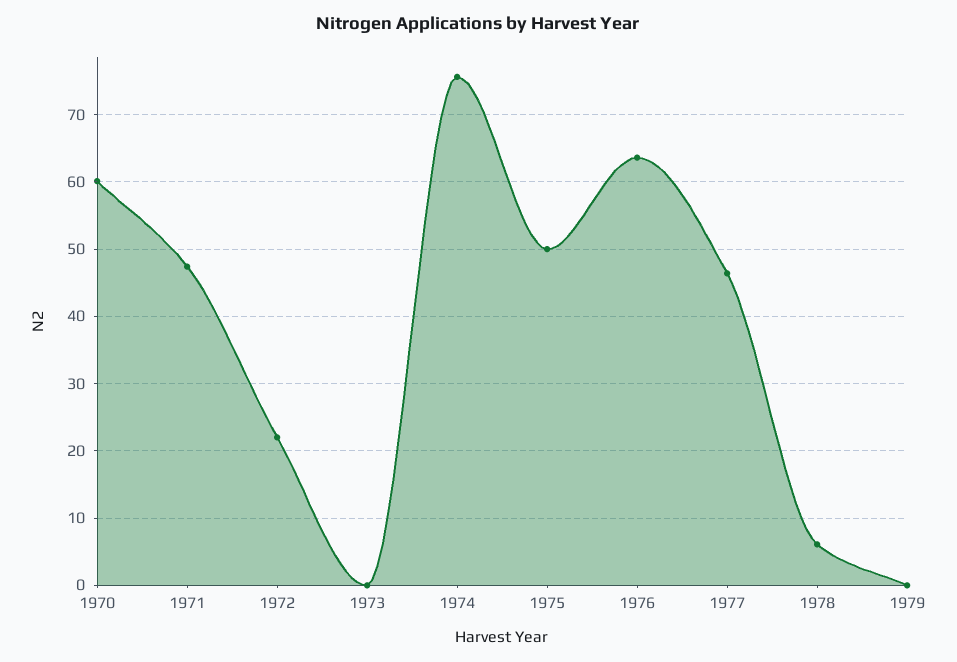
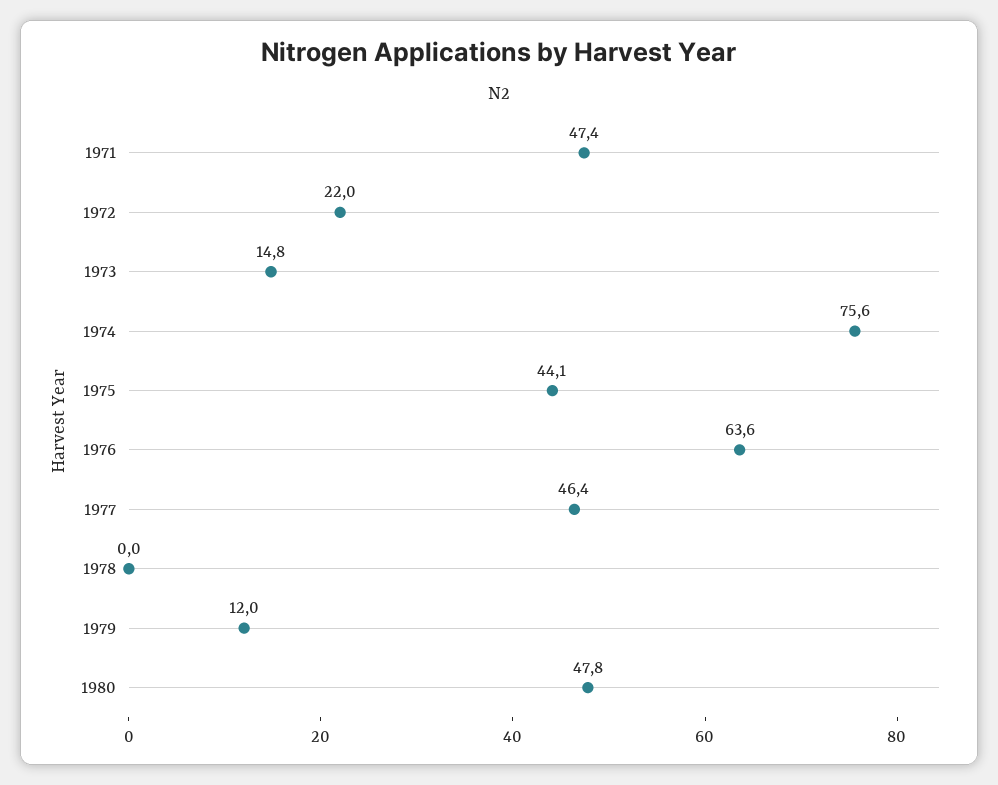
1970: 60 -> none
1973: 0 -> 14.8
1975: 50 -> 44.1
1978: 6 -> 0
1979: 0 -> 12
1980: none -> 47.8

